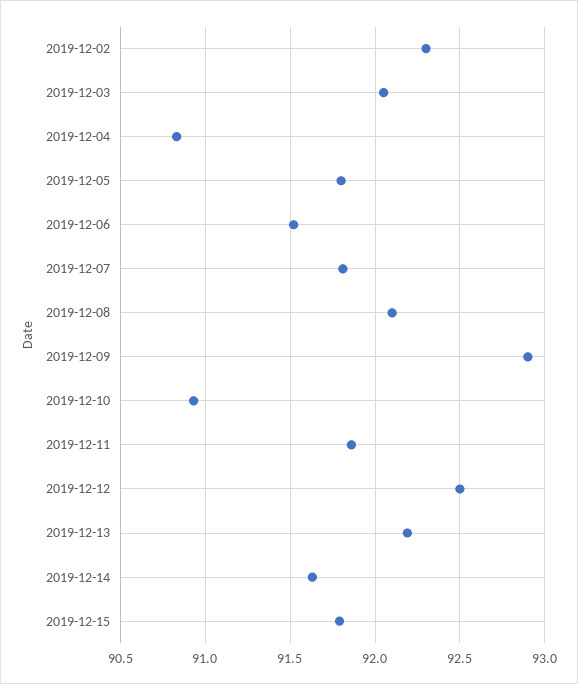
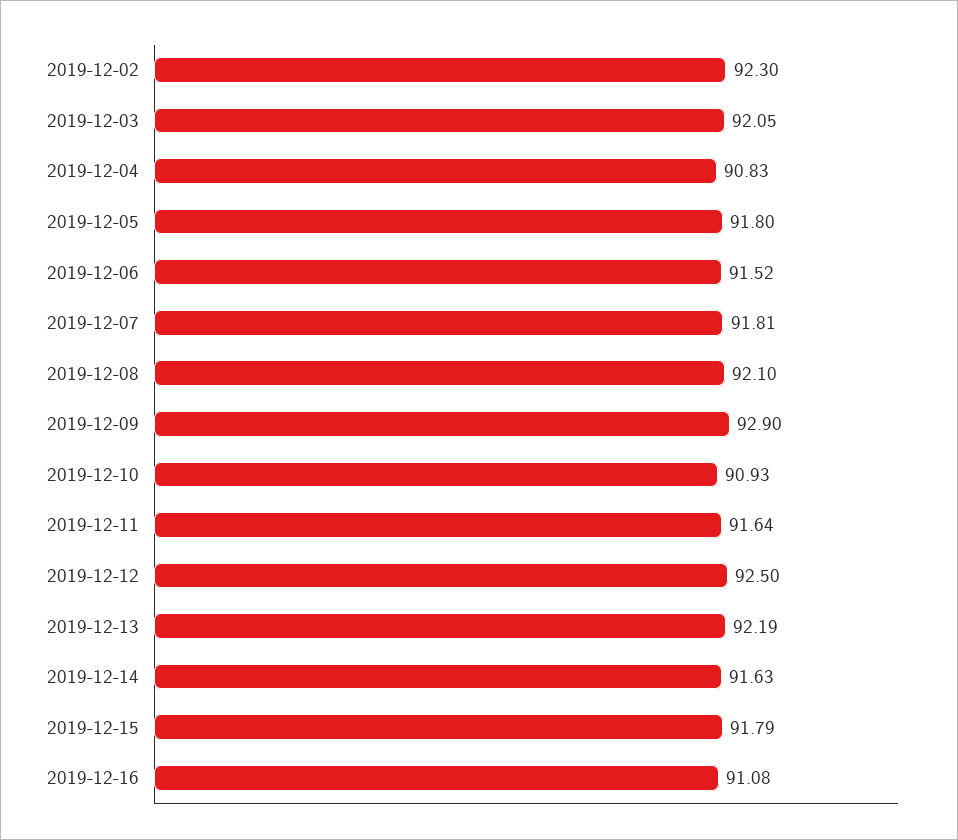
2019-12-11: 91.85 -> 91.64
2019-12-16: none -> 91.08

